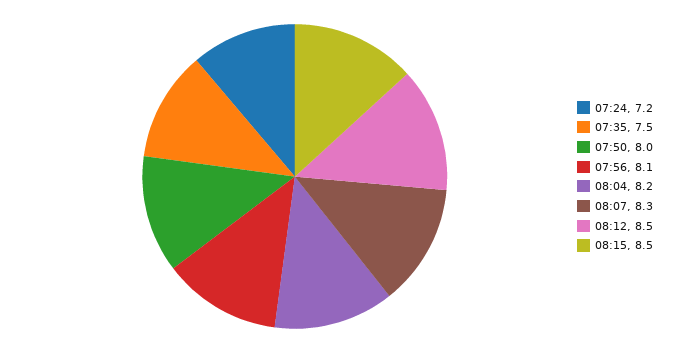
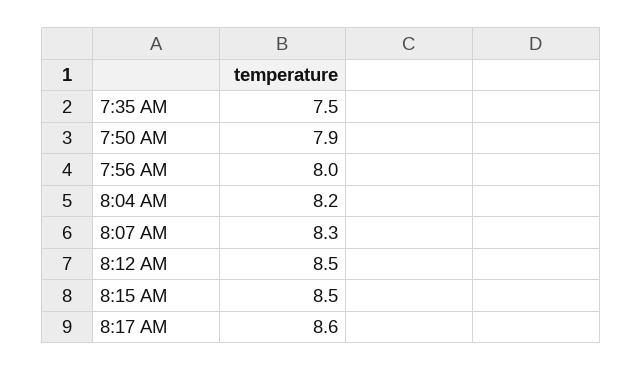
07:24: 7.2 -> none
07:50: 8 -> 7.9
07:56: 8.1 -> 8
8:17 AM: none -> 8.6

